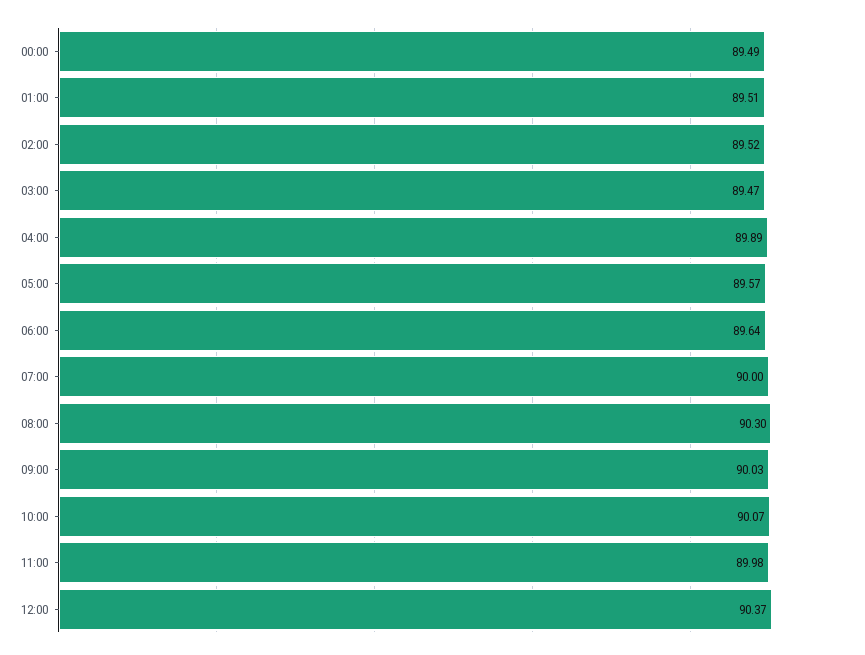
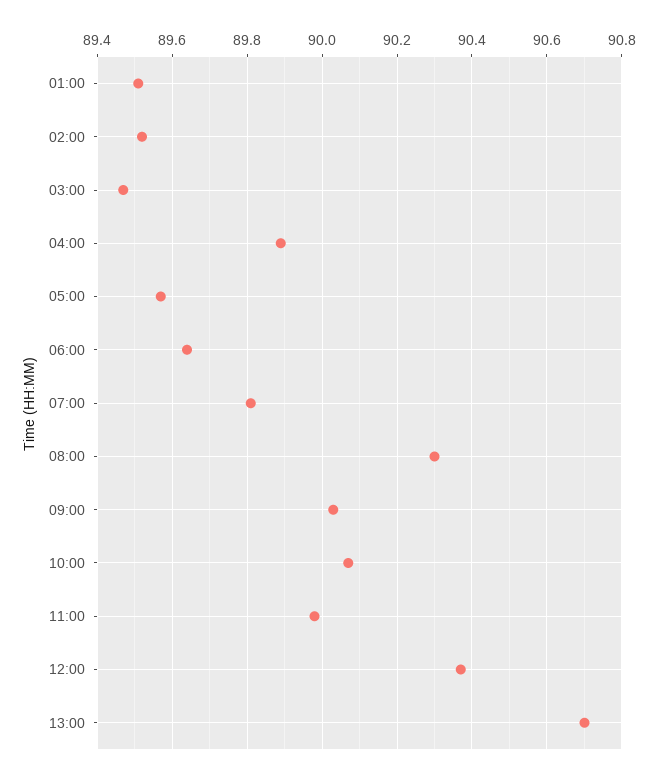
00:00: 89.49 -> none
07:00: 90 -> 89.8
13:00: none -> 90.7

